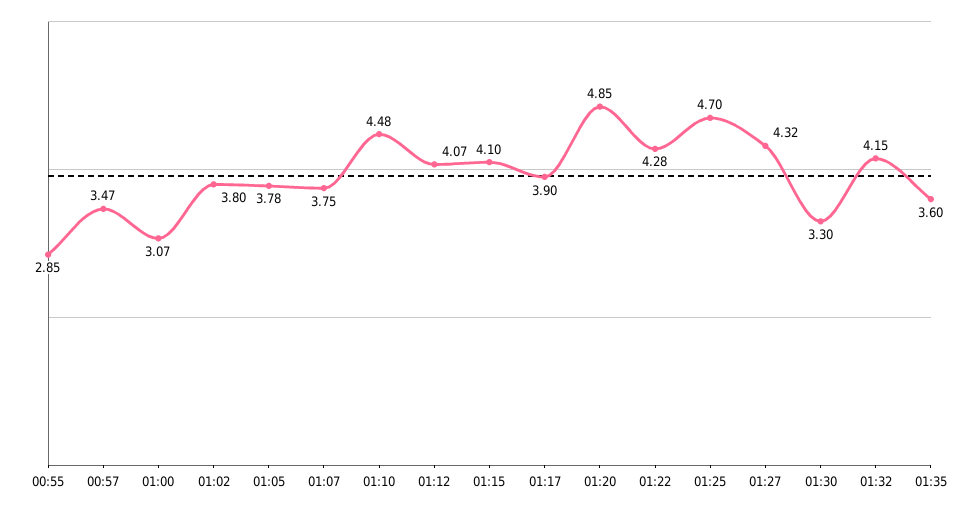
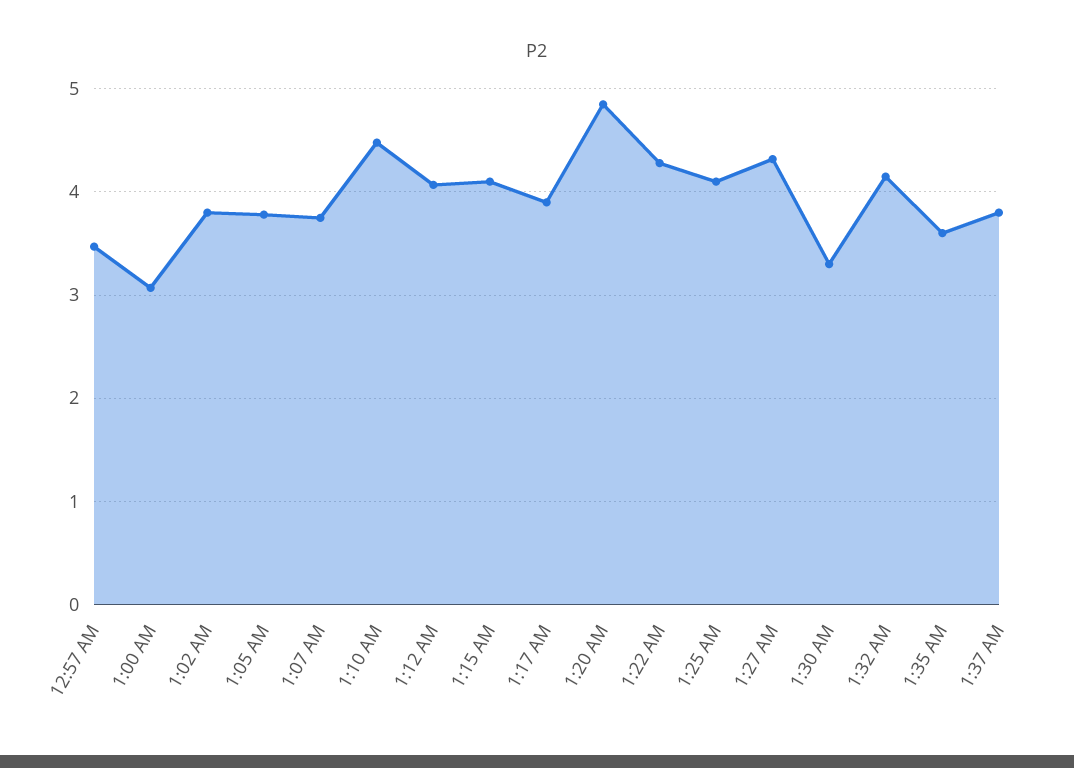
00:55: 2.85 -> none
01:25: 4.7 -> 4.1
1:37 AM: none -> 3.8

